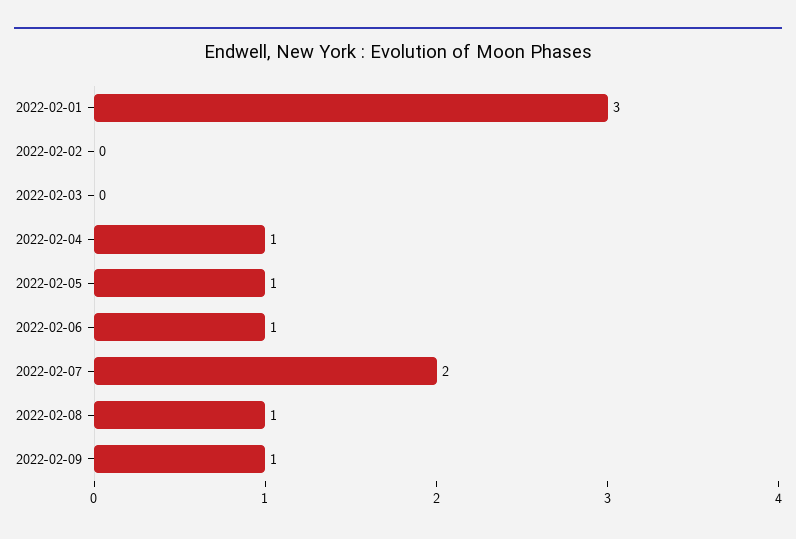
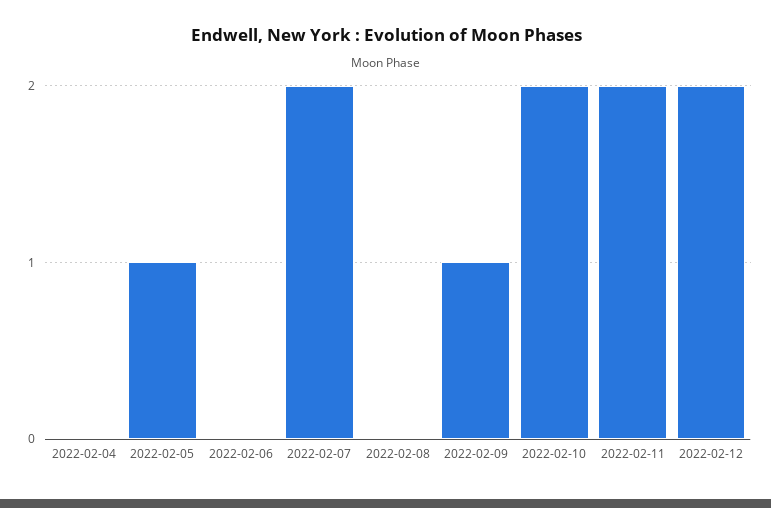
2022-02-01: 3 -> none
2022-02-02: 0 -> none
2022-02-03: 0 -> none
2022-02-04: 1 -> 0
2022-02-06: 1 -> 0
2022-02-08: 1 -> 0
2022-02-10: none -> 2
2022-02-11: none -> 2
2022-02-12: none -> 2

